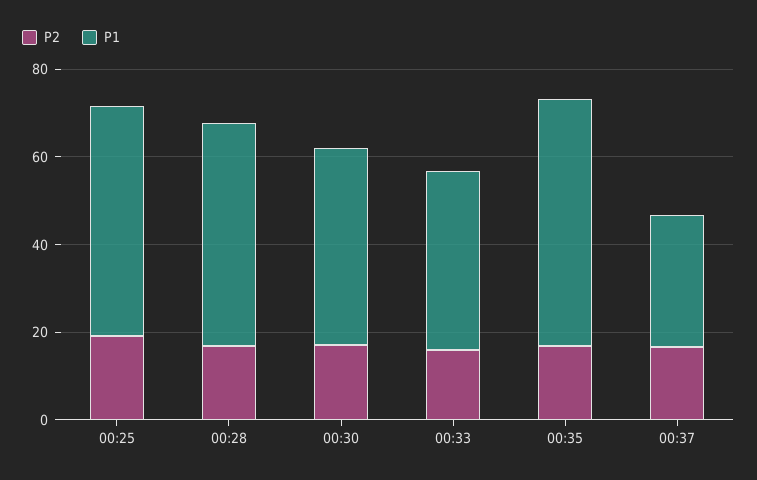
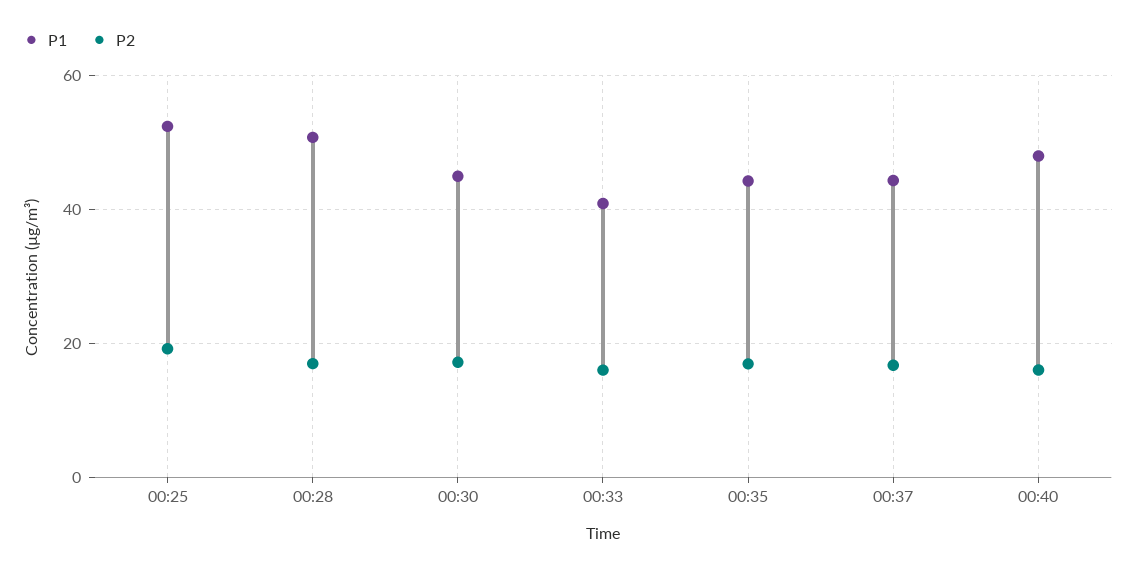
P1, 00:35: 55 -> 44
P1, 00:37: 30 -> 44
P1, 00:40: none -> 48
P2, 00:40: none -> 16

